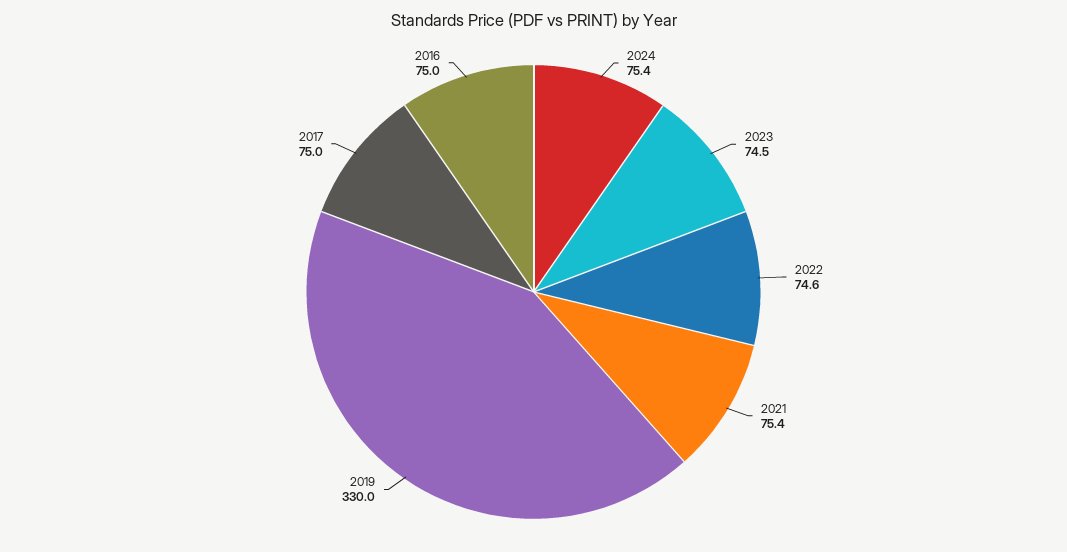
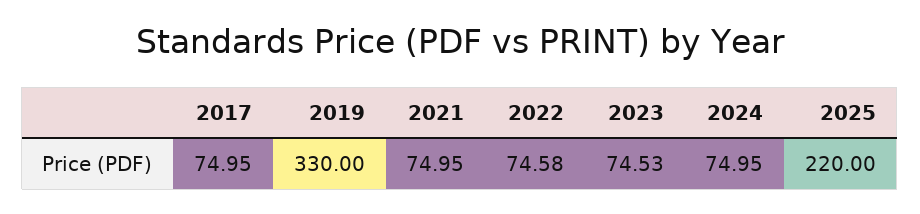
2024: 75.4 -> 74.95
2021: 75.4 -> 74.95
2016: 75 -> none
2025: none -> 220

